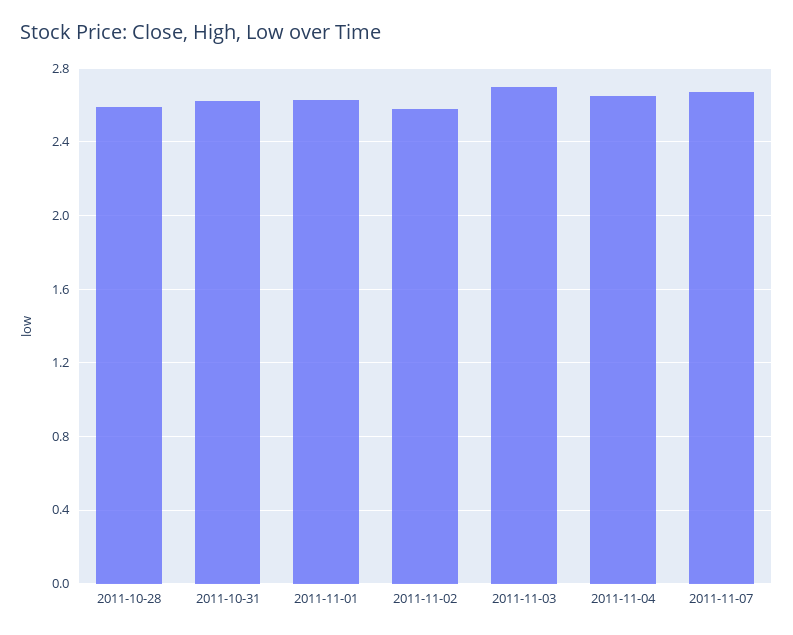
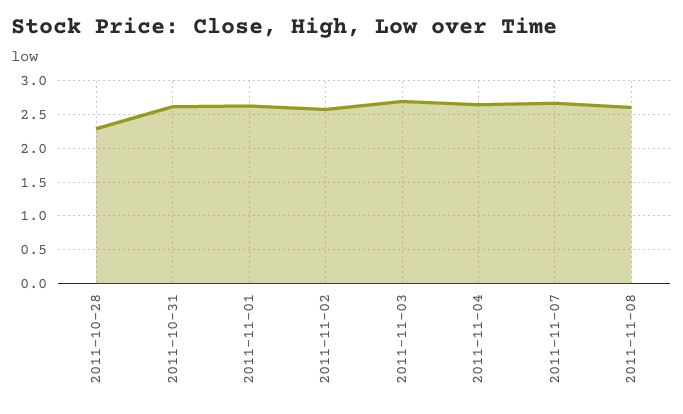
2011-10-28: 2.6 -> 2.3
2011-11-08: none -> 2.6

